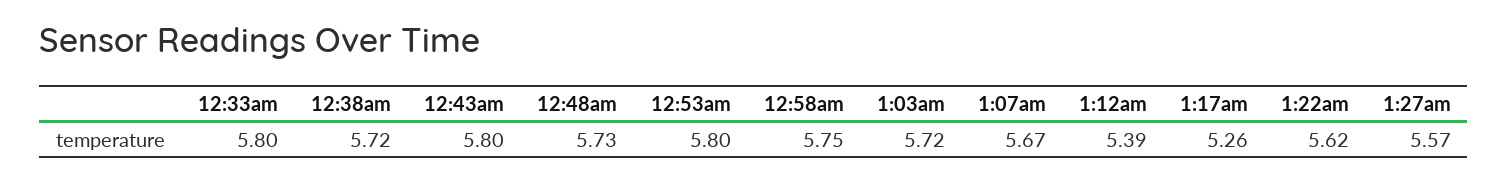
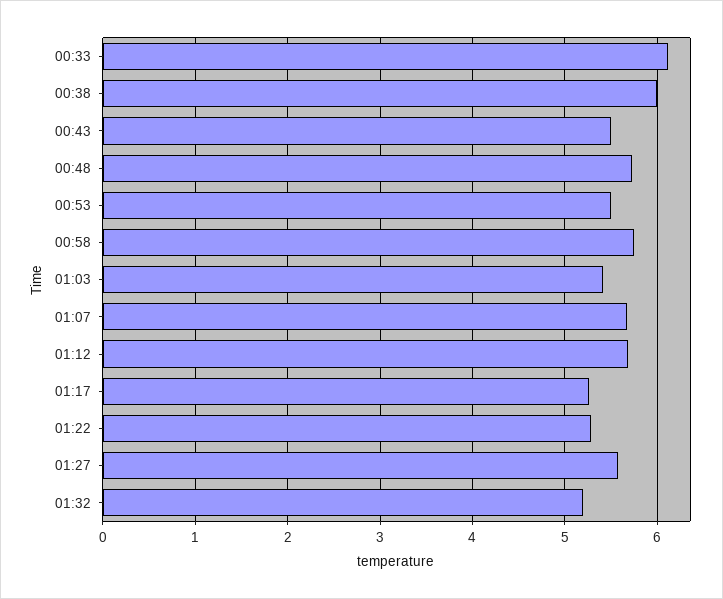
12:33am: 5.8 -> 6.1
12:38am: 5.72 -> 6
12:43am: 5.8 -> 5.5
12:53am: 5.8 -> 5.5
1:03am: 5.72 -> 5.4
1:12am: 5.39 -> 5.7
1:22am: 5.62 -> 5.3
01:32: none -> 5.2

